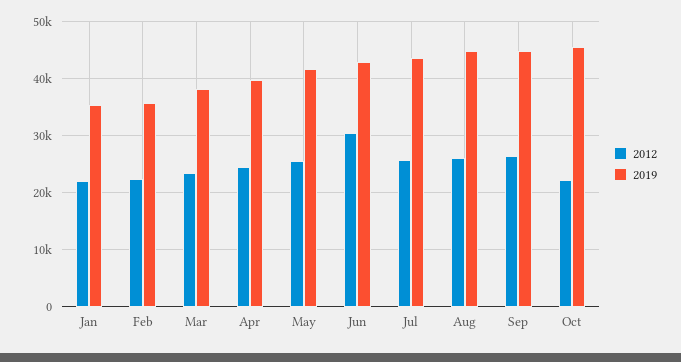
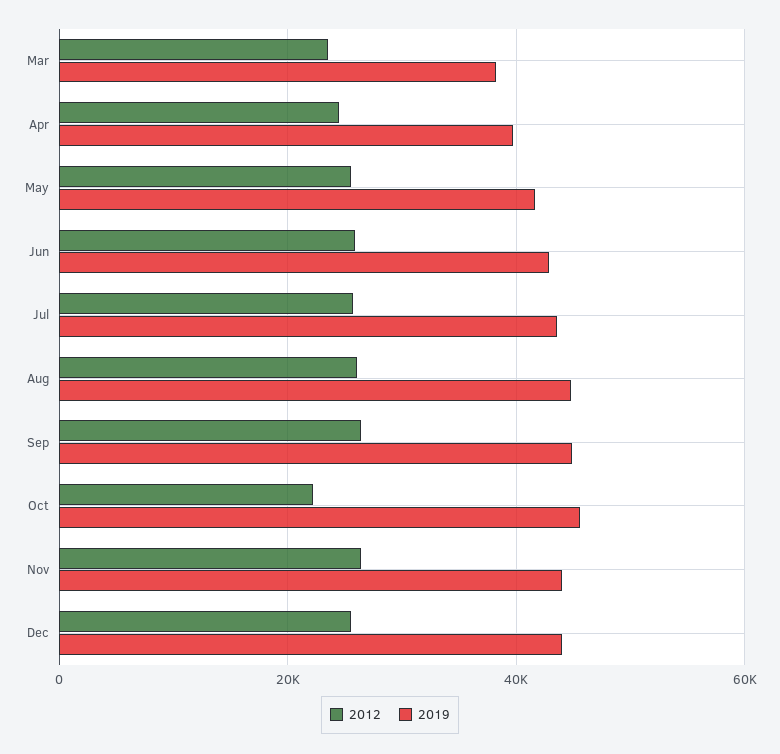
2012, Jan: 22000 -> none
2019, Jan: 36000 -> none
2012, Feb: 22000 -> none
2019, Feb: 36000 -> none
2012, Jun: 30000 -> 26000
2012, Nov: none -> 26000
2019, Nov: none -> 44000
2012, Dec: none -> 26000
2019, Dec: none -> 44000

